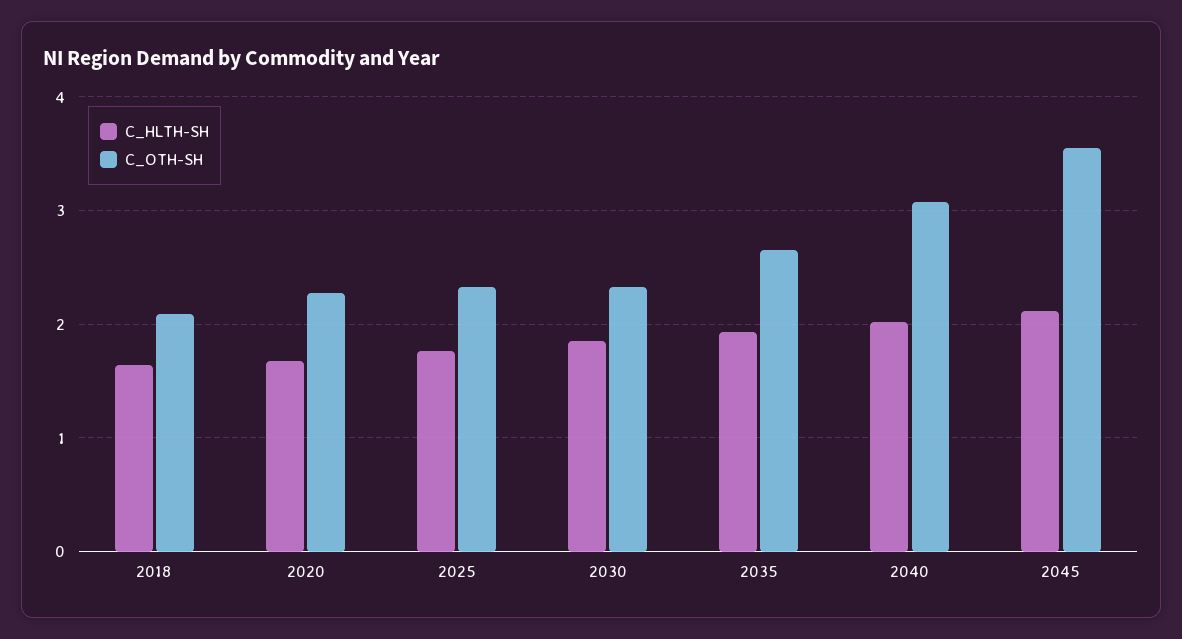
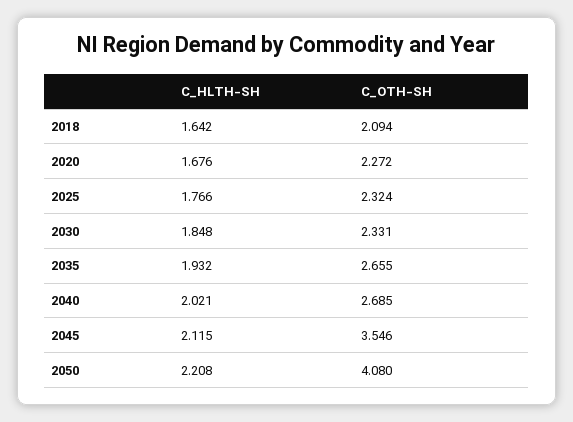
C_OTH-SH, 2040: 3.1 -> 2.685
C_HLTH-SH, 2050: none -> 2.208
C_OTH-SH, 2050: none -> 4.08

